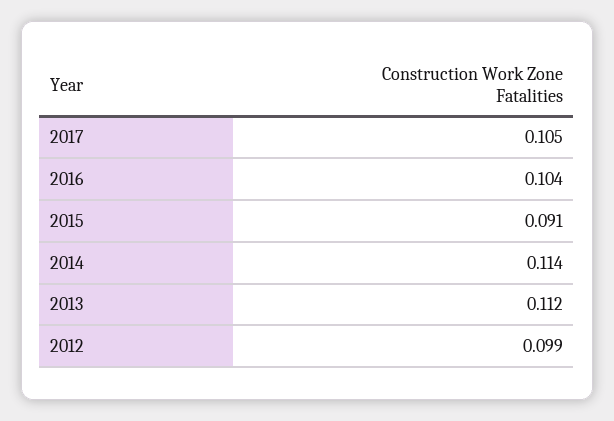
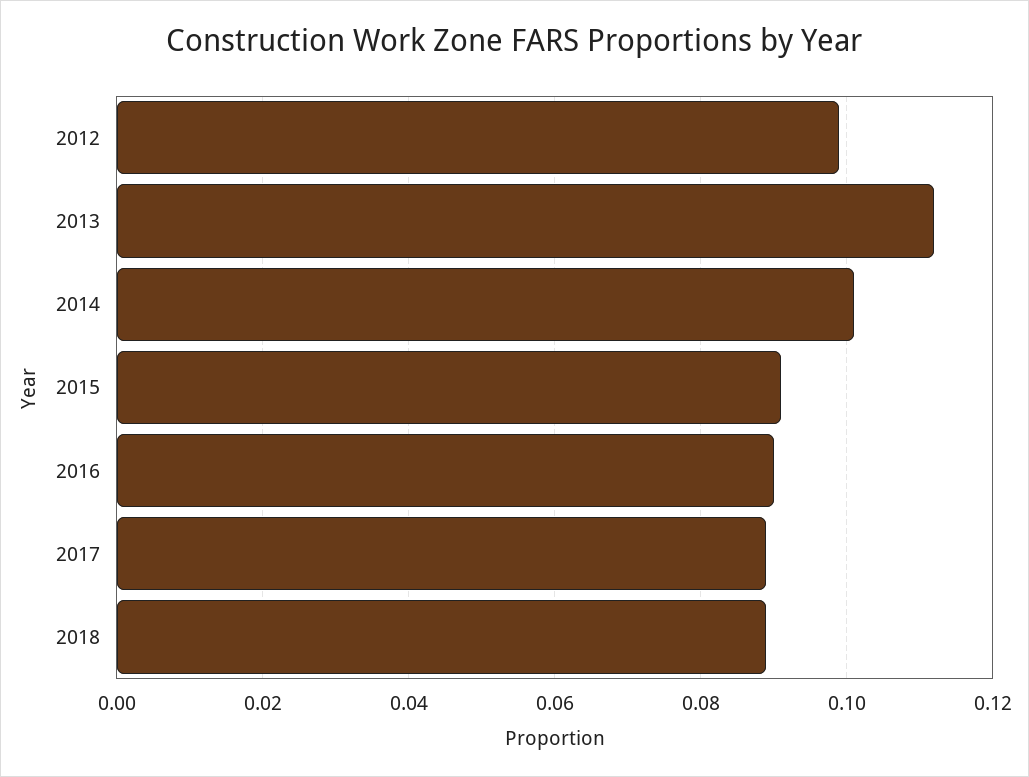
2017: 0.105 -> 0.09
2016: 0.104 -> 0.09
2014: 0.114 -> 0.1
2018: none -> 0.09

